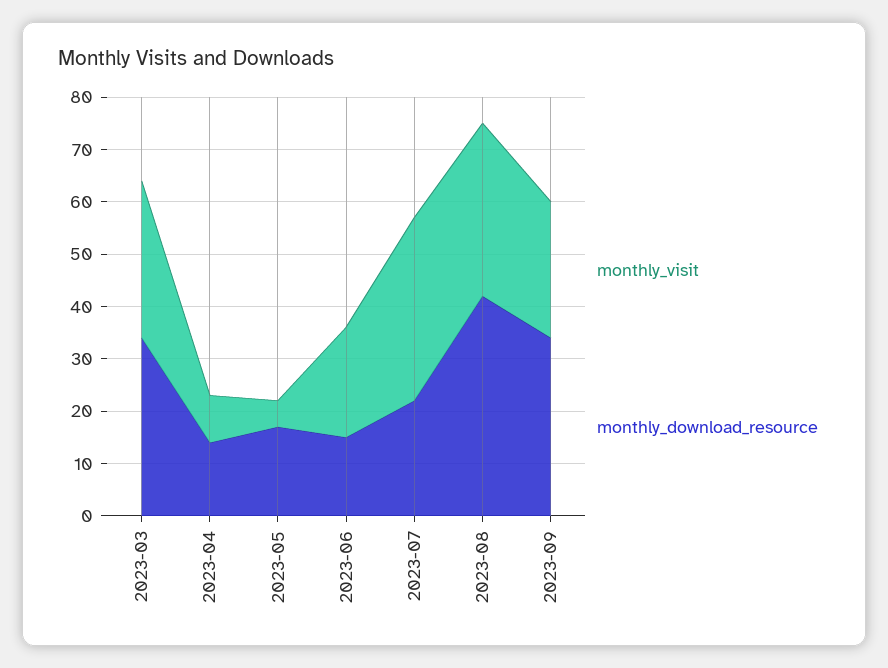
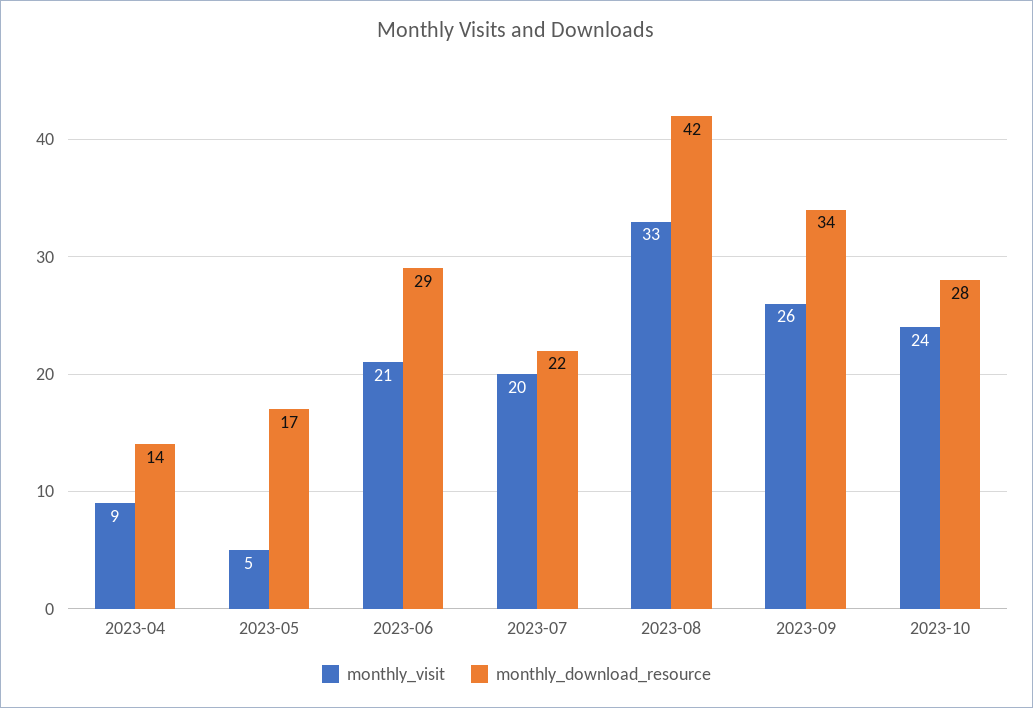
monthly_visit, 2023-03: 30 -> none
monthly_download_resource, 2023-03: 35 -> none
monthly_download_resource, 2023-06: 15 -> 29
monthly_visit, 2023-07: 35 -> 20
monthly_visit, 2023-10: none -> 24
monthly_download_resource, 2023-10: none -> 28

